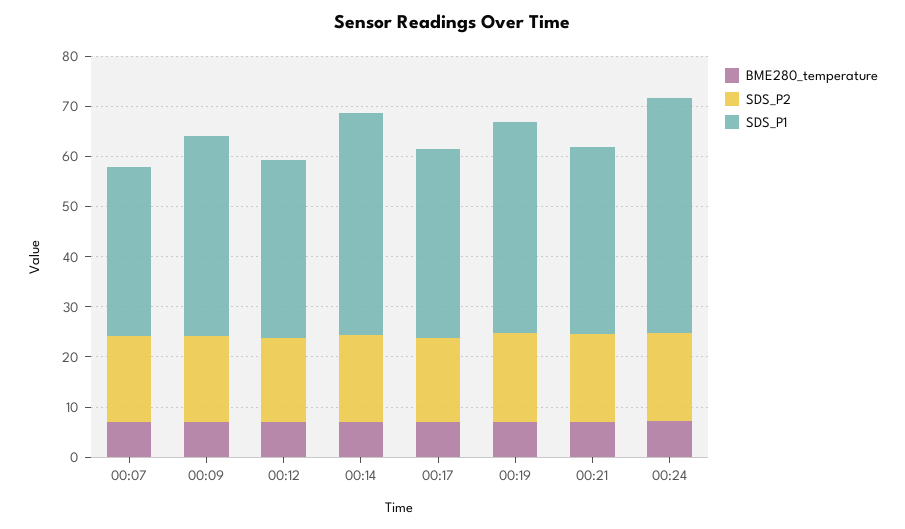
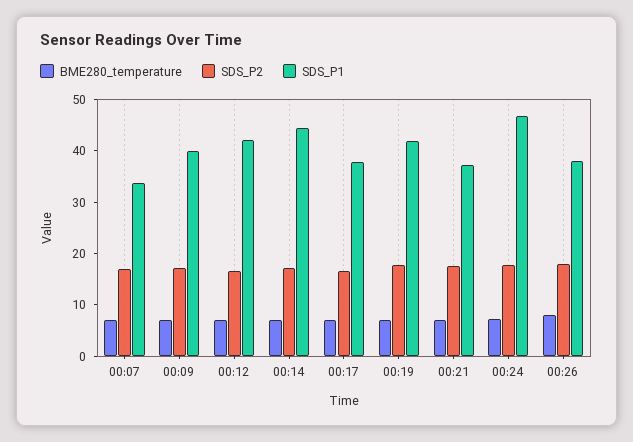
SDS_P1, 00:12: 36 -> 42
BME280_temperature, 00:26: none -> 8
SDS_P2, 00:26: none -> 18
SDS_P1, 00:26: none -> 38

